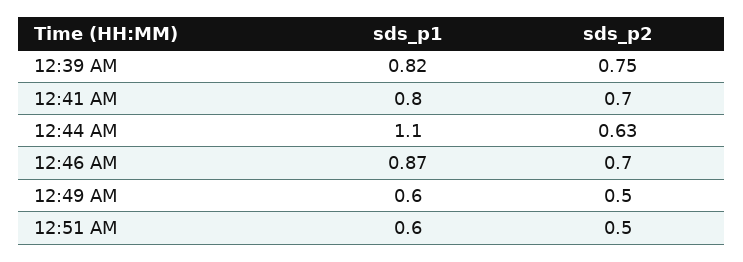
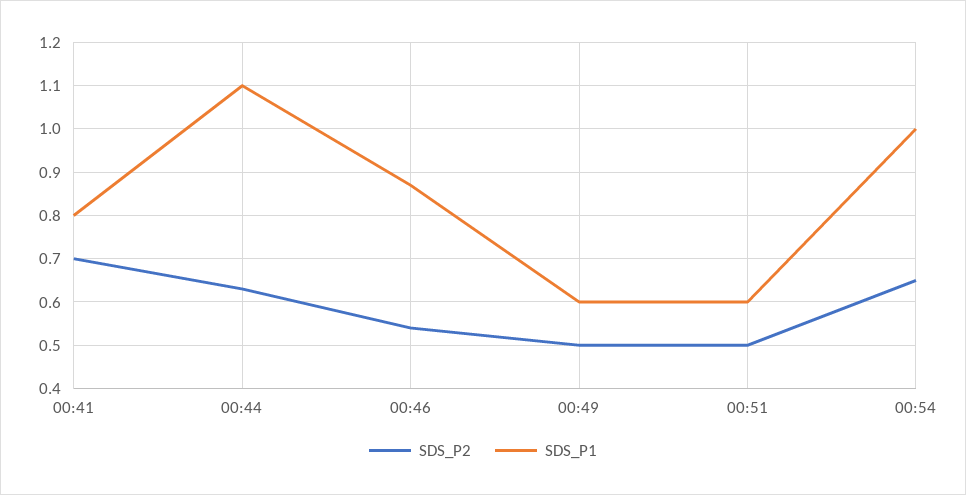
sds_p1, 12:39 AM: 0.82 -> none
sds_p2, 12:39 AM: 0.75 -> none
sds_p2, 12:46 AM: 0.7 -> 0.55
sds_p2, 00:54: none -> 0.65
sds_p1, 00:54: none -> 1

